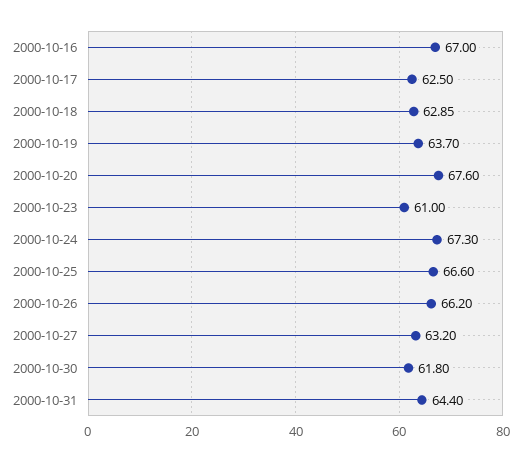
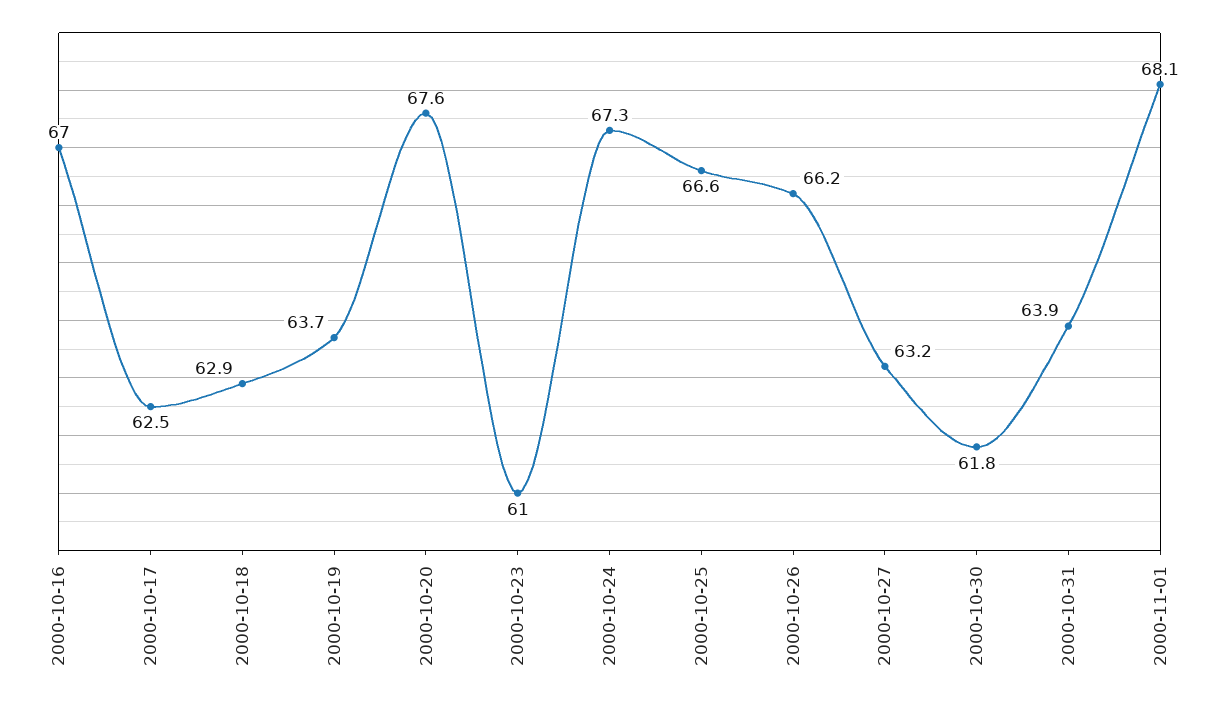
2000-10-31: 64.4 -> 63.9
2000-11-01: none -> 68.1

